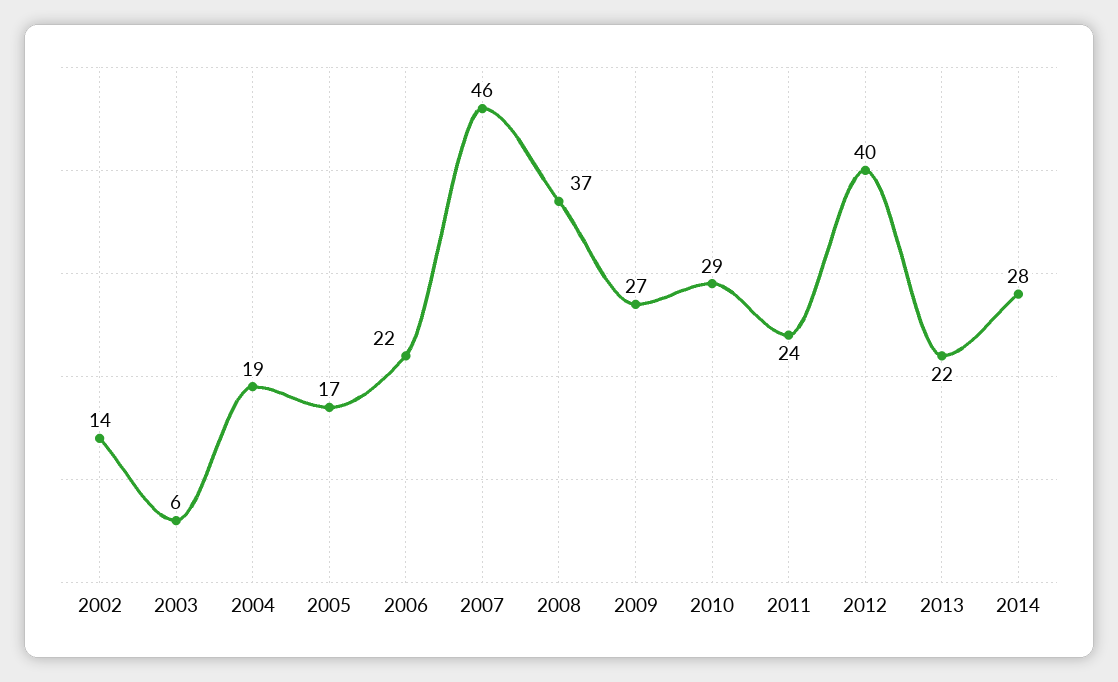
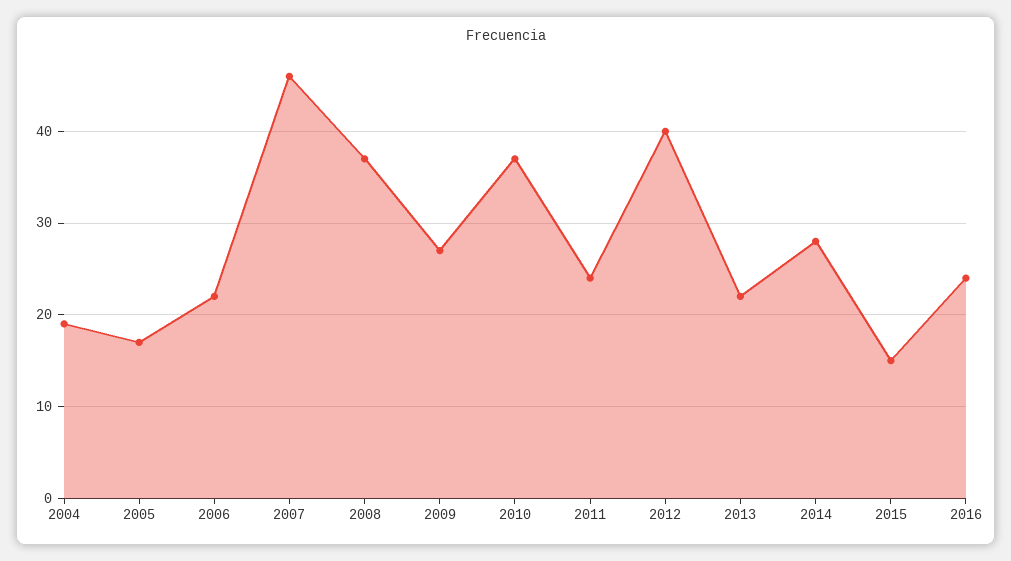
2002: 14 -> none
2003: 6 -> none
2010: 29 -> 37
2015: none -> 15
2016: none -> 24

